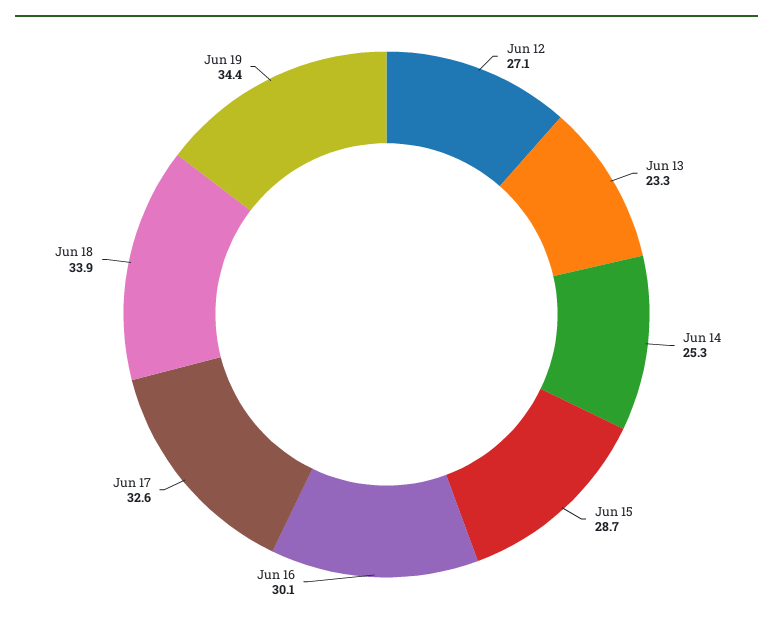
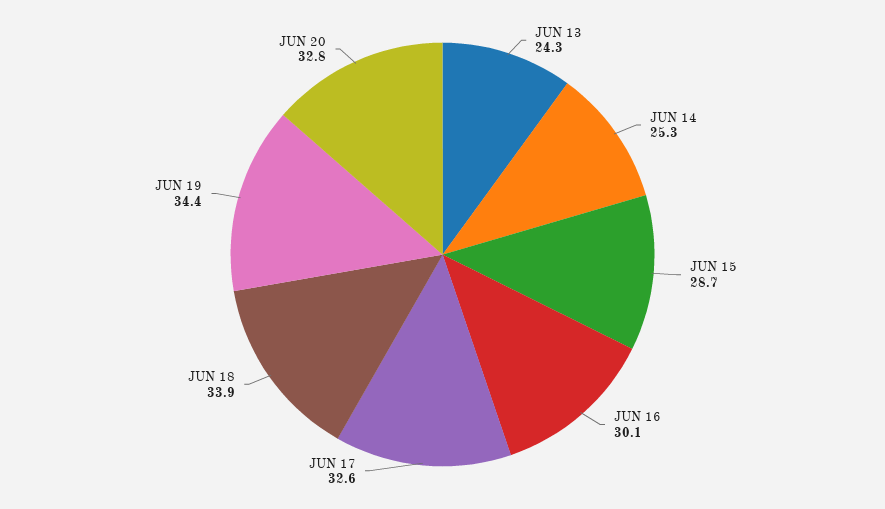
Jun 12: 27.1 -> none
Jun 13: 23.3 -> 24.3
JUN 20: none -> 32.8

